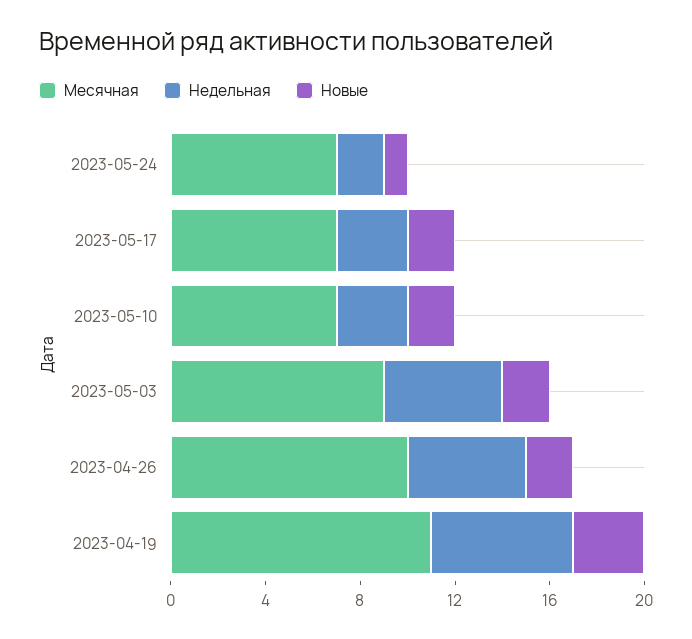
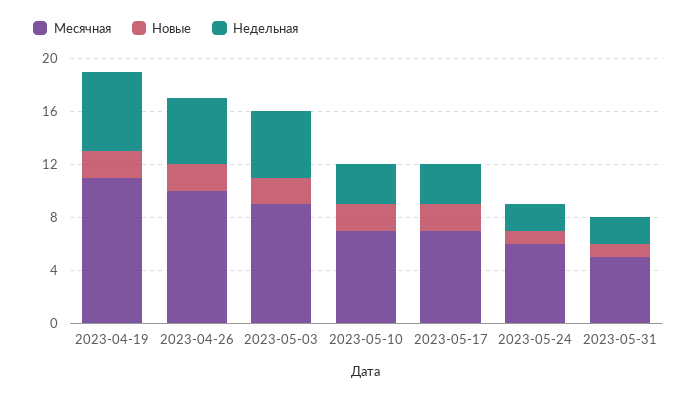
Месячная, 2023-05-24: 7 -> 6
Новые, 2023-04-19: 3 -> 2
Месячная, 2023-05-31: none -> 5
Новые, 2023-05-31: none -> 1
Недельная, 2023-05-31: none -> 2

